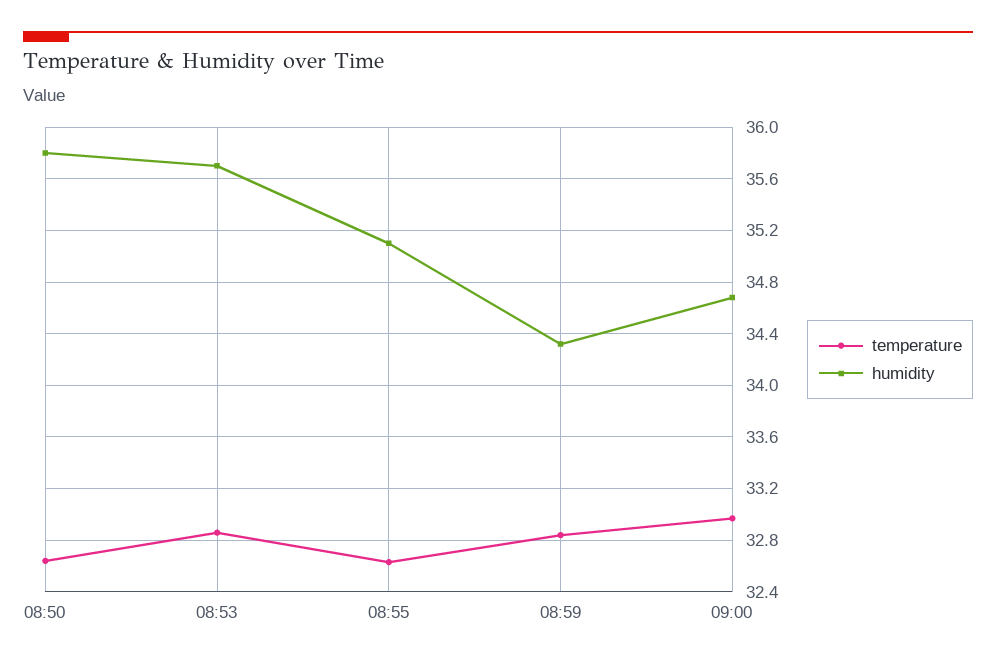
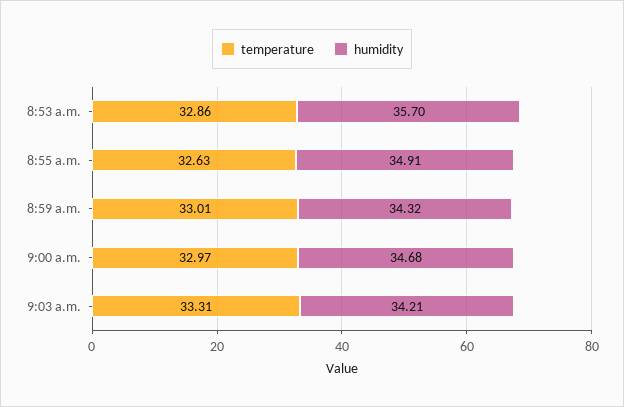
temperature, 08:50: 32.65 -> none
humidity, 08:50: 35.8 -> none
humidity, 08:55: 35.1 -> 34.91
temperature, 08:59: 32.85 -> 33.01
temperature, 9:03 a.m.: none -> 33.31
humidity, 9:03 a.m.: none -> 34.21

